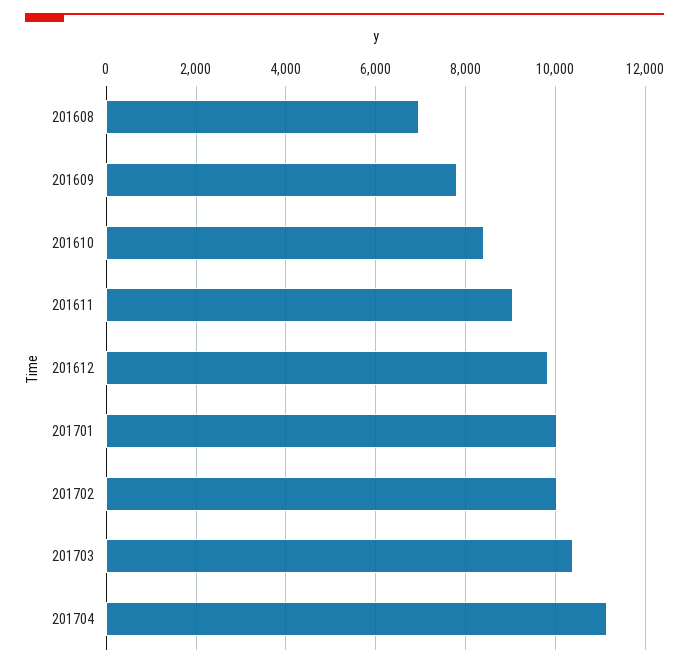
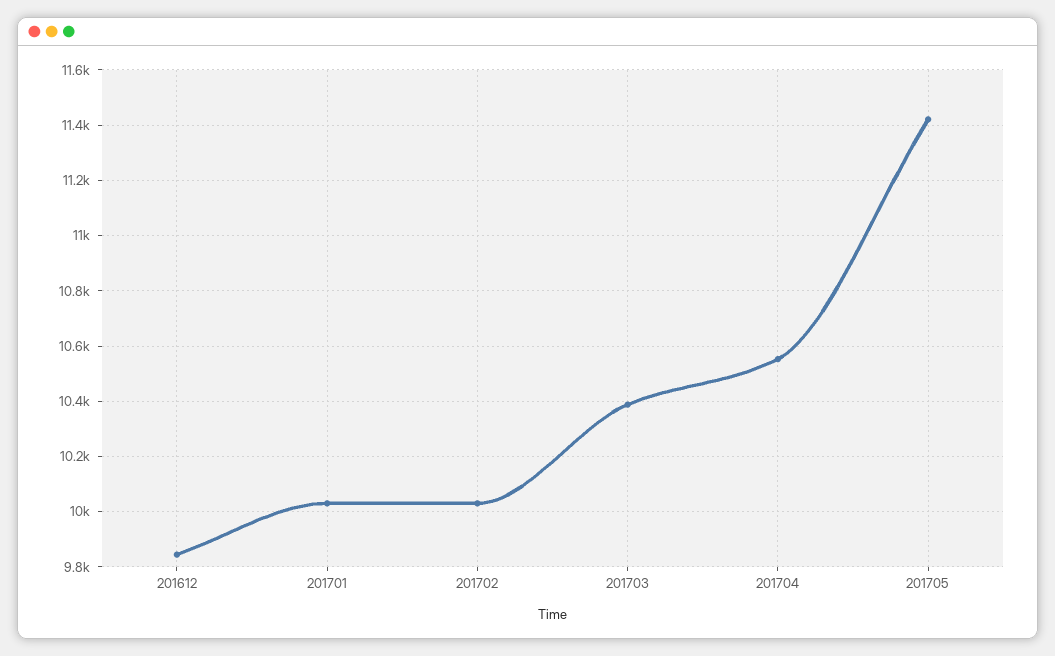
201608: 7000 -> none
201609: 7800 -> none
201610: 8400 -> none
201611: 9000 -> none
201704: 11200 -> 10550
201705: none -> 11425

